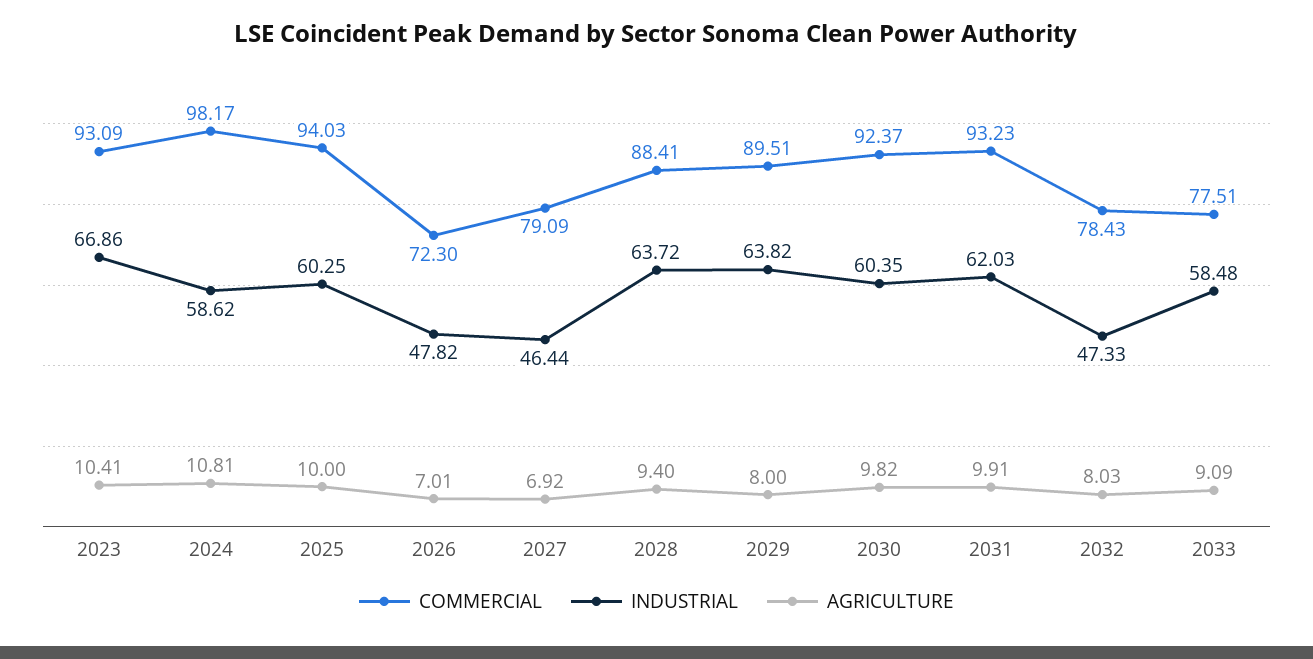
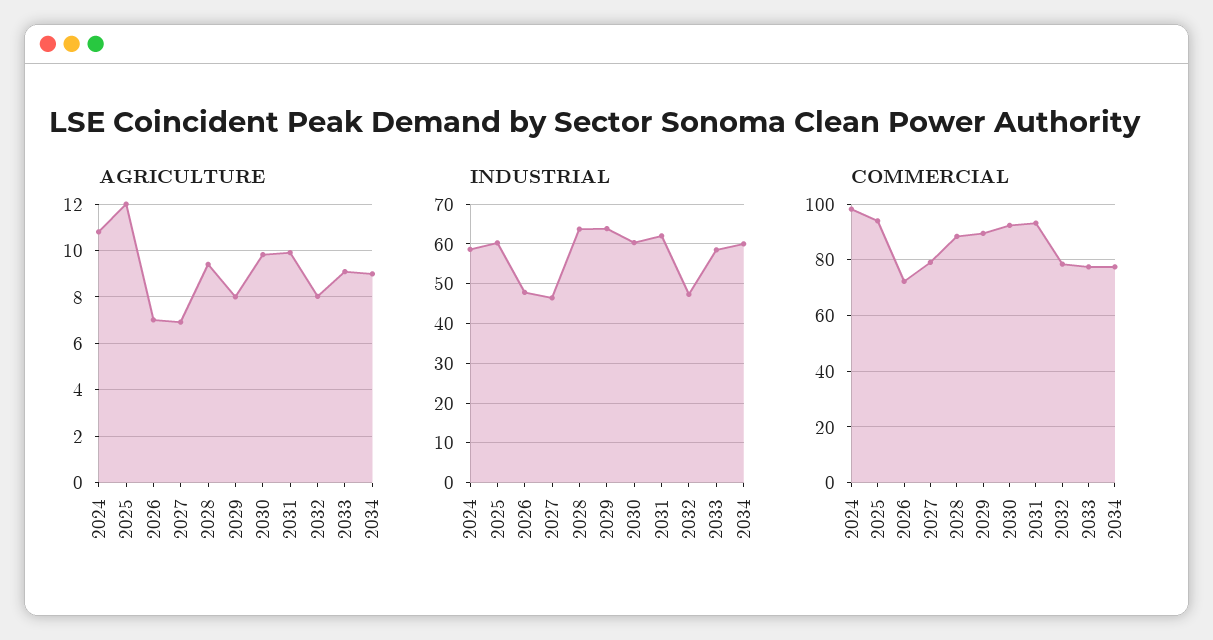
COMMERCIAL, 2023: 93.09 -> none
INDUSTRIAL, 2023: 66.86 -> none
AGRICULTURE, 2023: 10.41 -> none
AGRICULTURE, 2025: 10 -> 12
AGRICULTURE, 2034: none -> 9
INDUSTRIAL, 2034: none -> 60
COMMERCIAL, 2034: none -> 77.5

